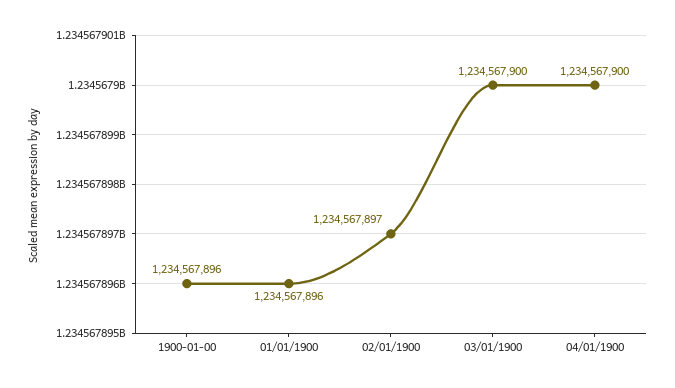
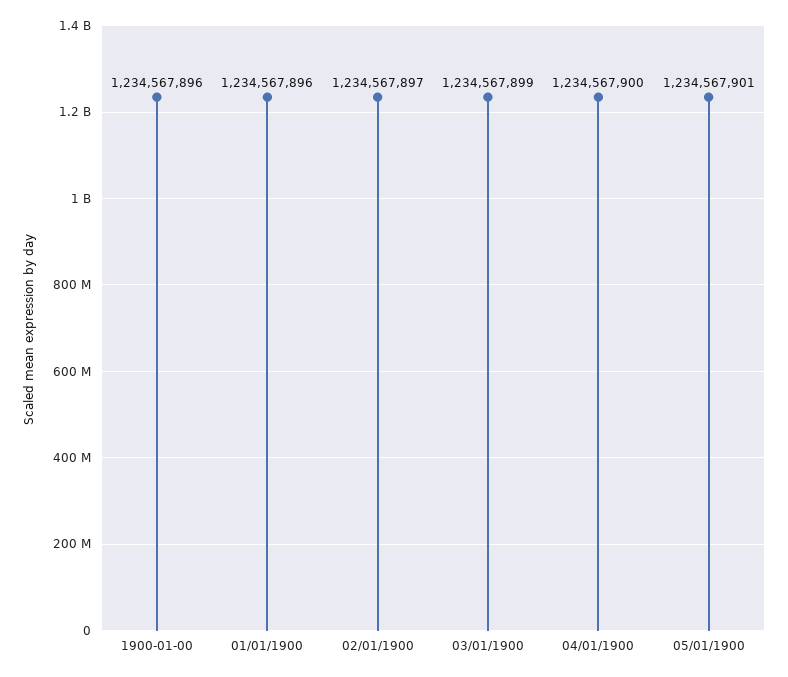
03/01/1900: 1234567900 -> 1234567899
05/01/1900: none -> 1234567901

